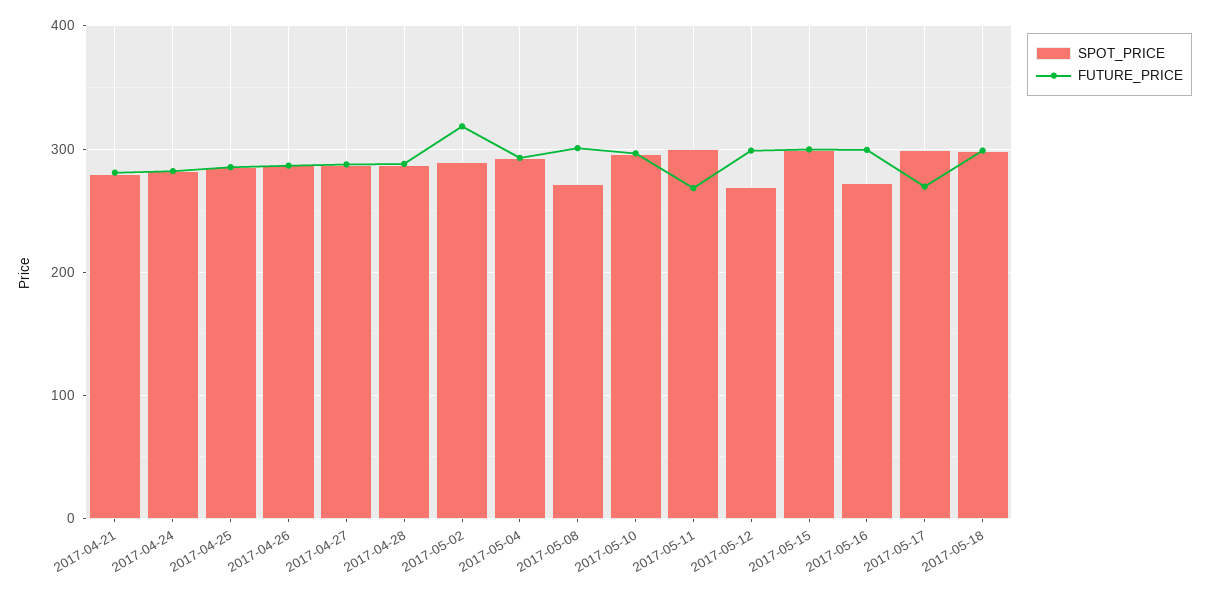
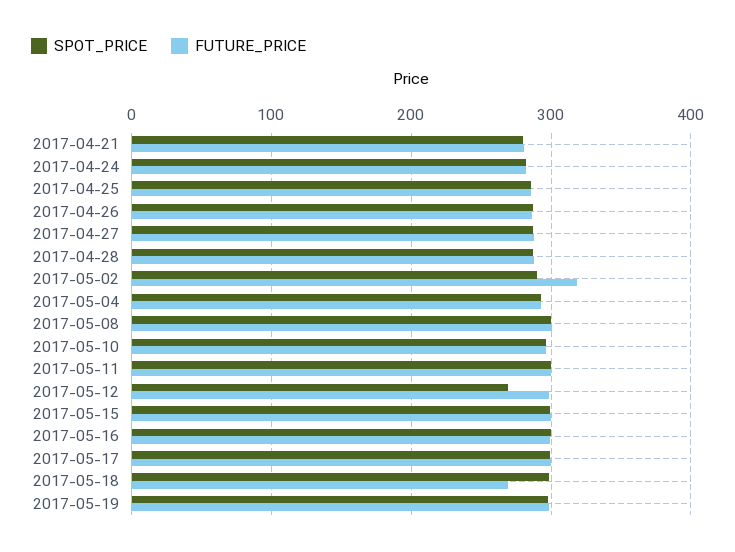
SPOT_PRICE, 2017-05-08: 270 -> 300
FUTURE_PRICE, 2017-05-11: 270 -> 300
SPOT_PRICE, 2017-05-16: 270 -> 300
FUTURE_PRICE, 2017-05-17: 270 -> 300
FUTURE_PRICE, 2017-05-18: 300 -> 270
SPOT_PRICE, 2017-05-19: none -> 300
FUTURE_PRICE, 2017-05-19: none -> 300

